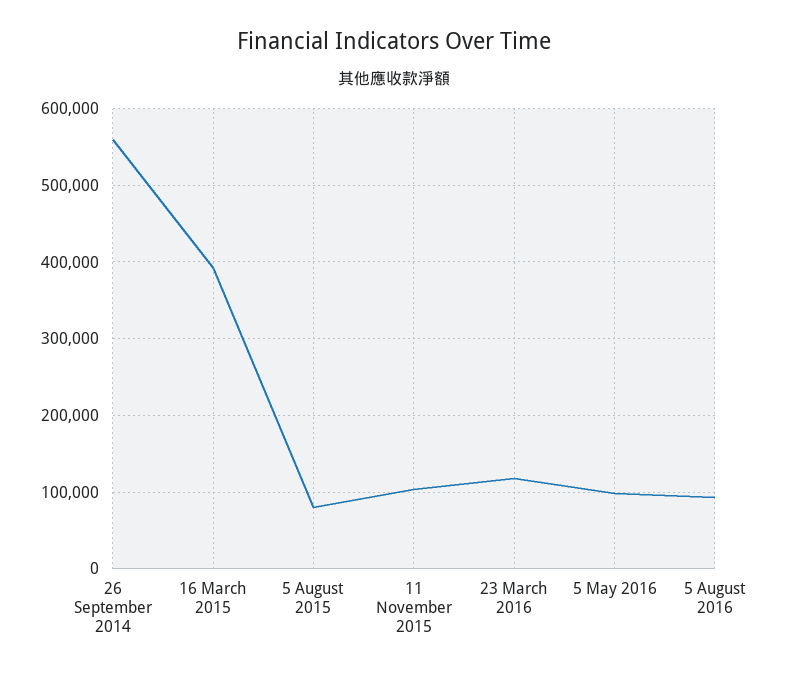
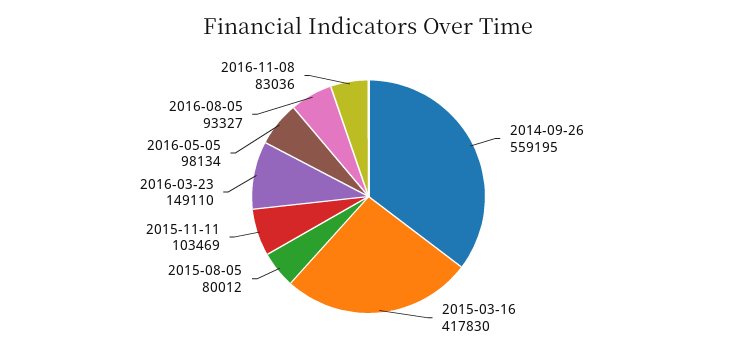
16 March 2015: 390000 -> 417830
23 March 2016: 120000 -> 149110
2016-11-08: none -> 83036

